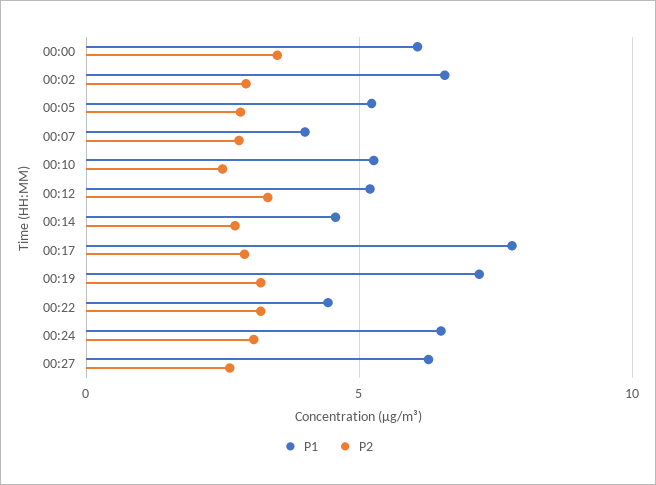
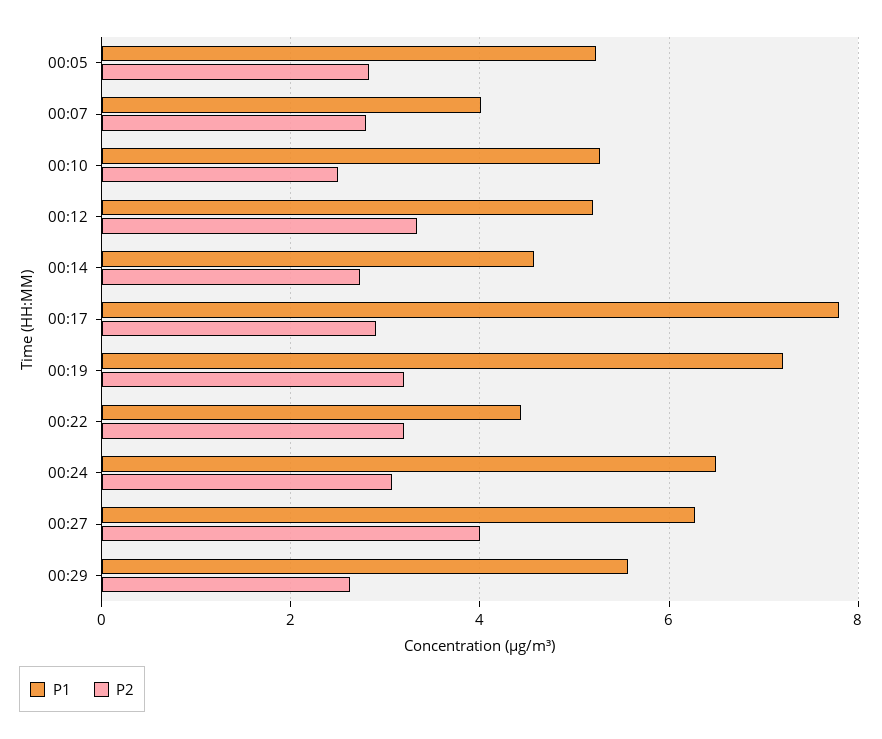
P1, 00:00: 6 -> none
P2, 00:00: 3.5 -> none
P1, 00:02: 6.5 -> none
P2, 00:02: 3 -> none
P2, 00:27: 2.5 -> 4
P1, 00:29: none -> 5.6
P2, 00:29: none -> 2.6

